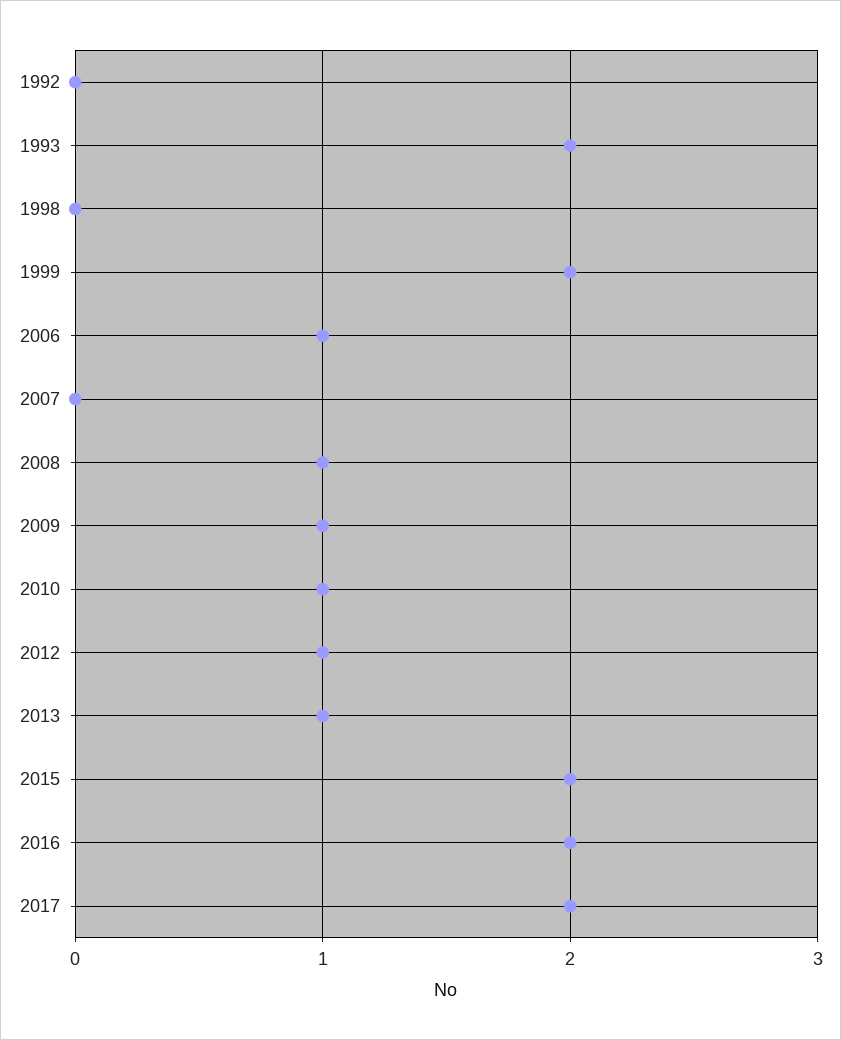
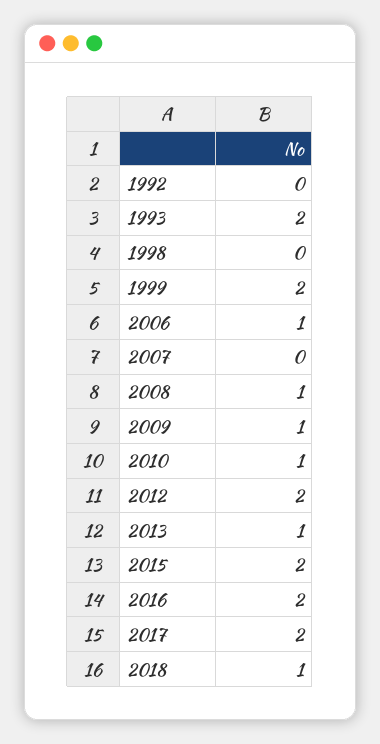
2012: 1 -> 2
2018: none -> 1

